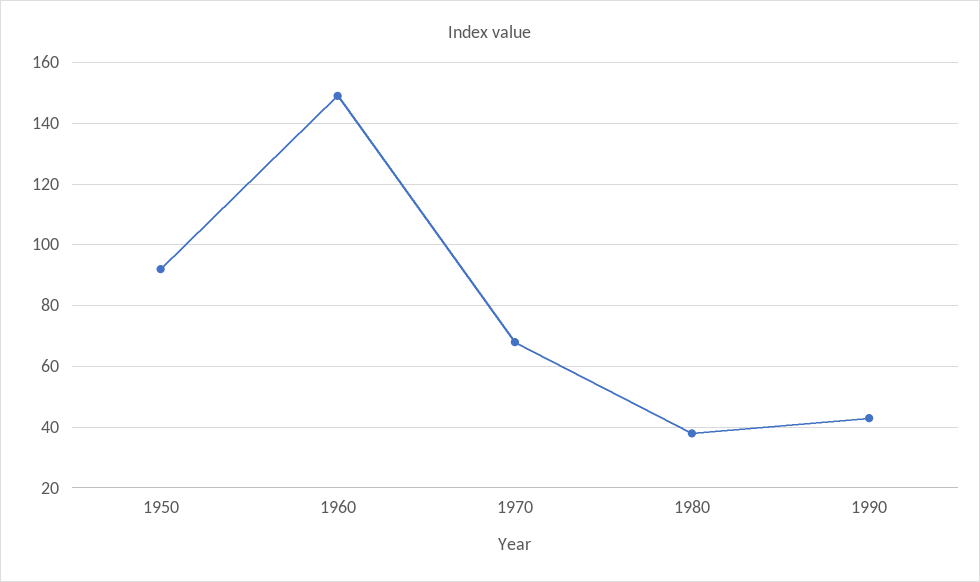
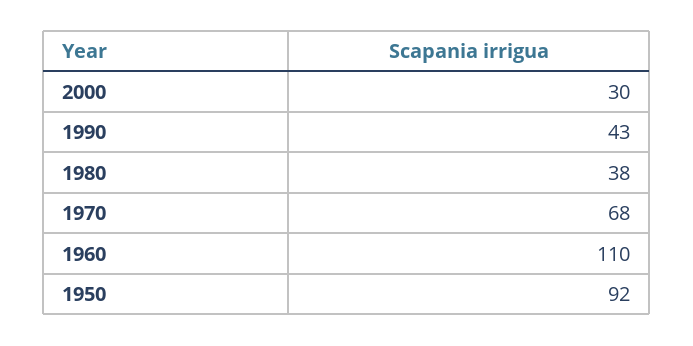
1960: 150 -> 110
2000: none -> 30

